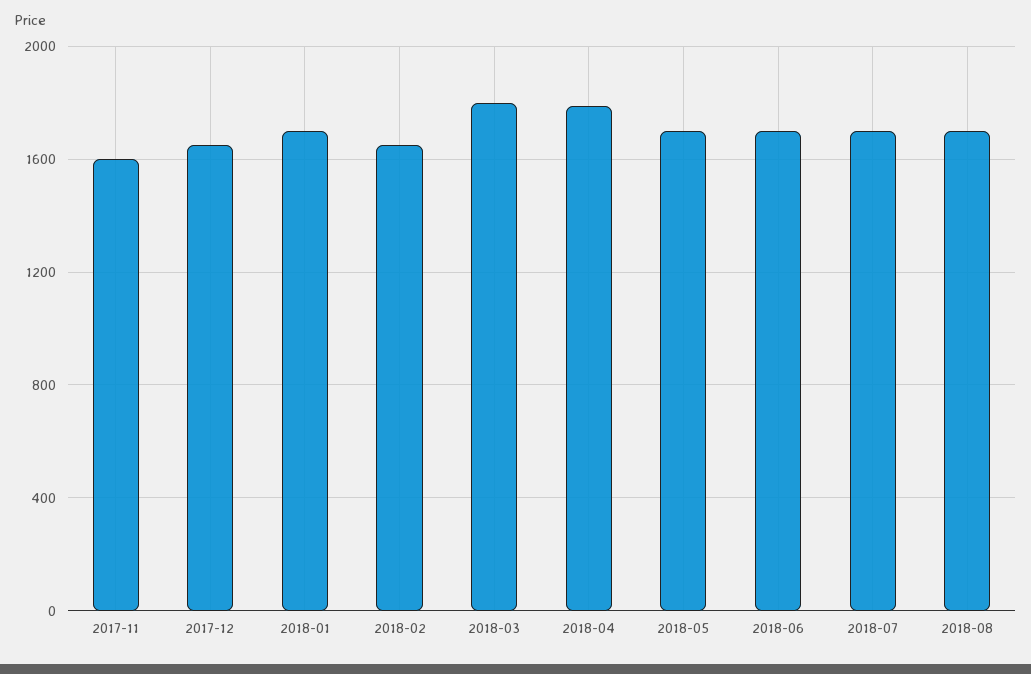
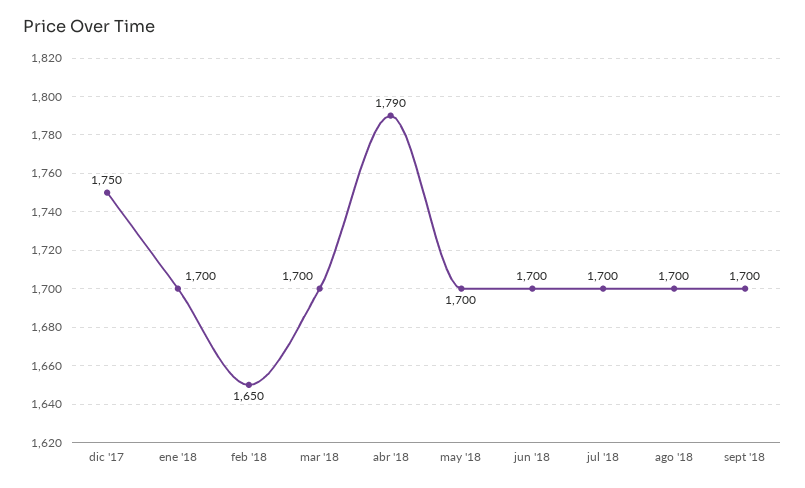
2017-11: 1600 -> none
2017-12: 1650 -> 1750
2018-03: 1800 -> 1700
sept '18: none -> 1700

